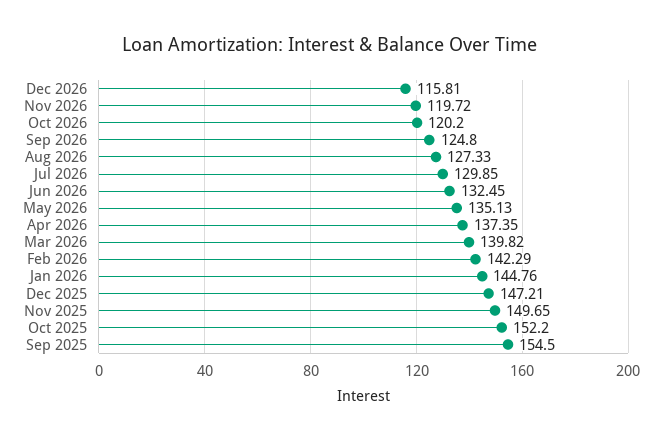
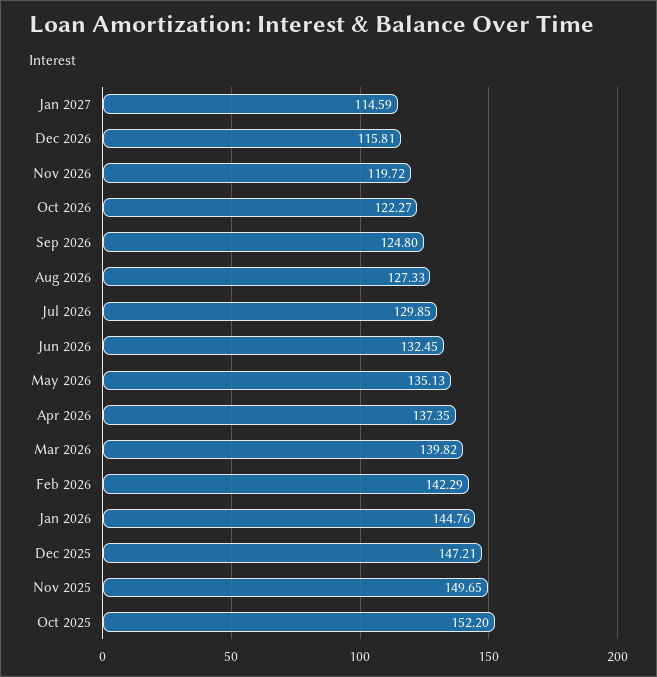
Oct 2026: 120.2 -> 122.27
Sep 2025: 154.5 -> none
Jan 2027: none -> 114.59

